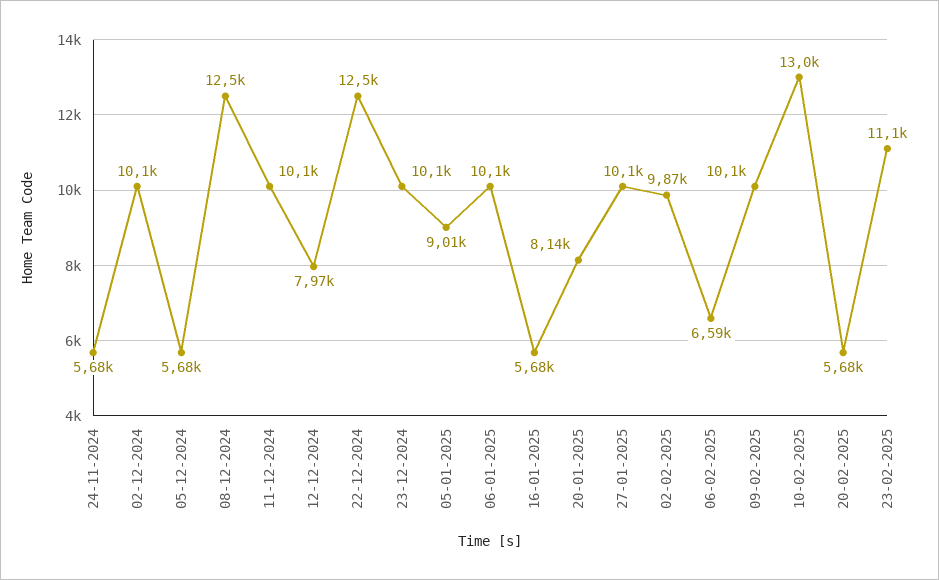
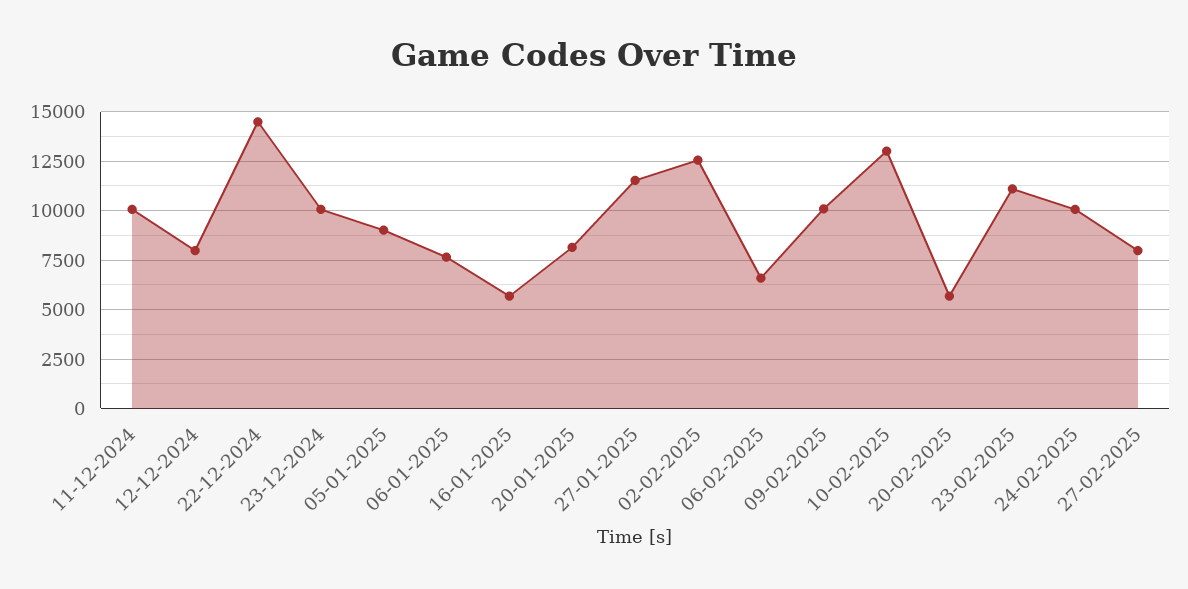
24-11-2024: 5680 -> none
02-12-2024: 10100 -> none
05-12-2024: 5680 -> none
08-12-2024: 12500 -> none
22-12-2024: 12500 -> 14500
06-01-2025: 10100 -> 7500
27-01-2025: 10100 -> 11500
02-02-2025: 9870 -> 12500
24-02-2025: none -> 10000
27-02-2025: none -> 8000

